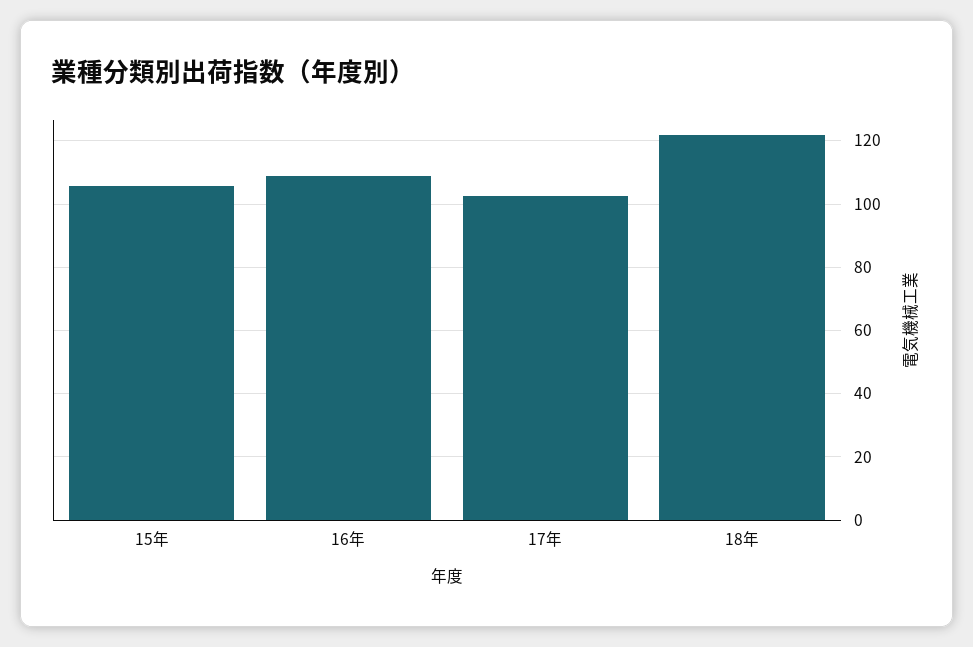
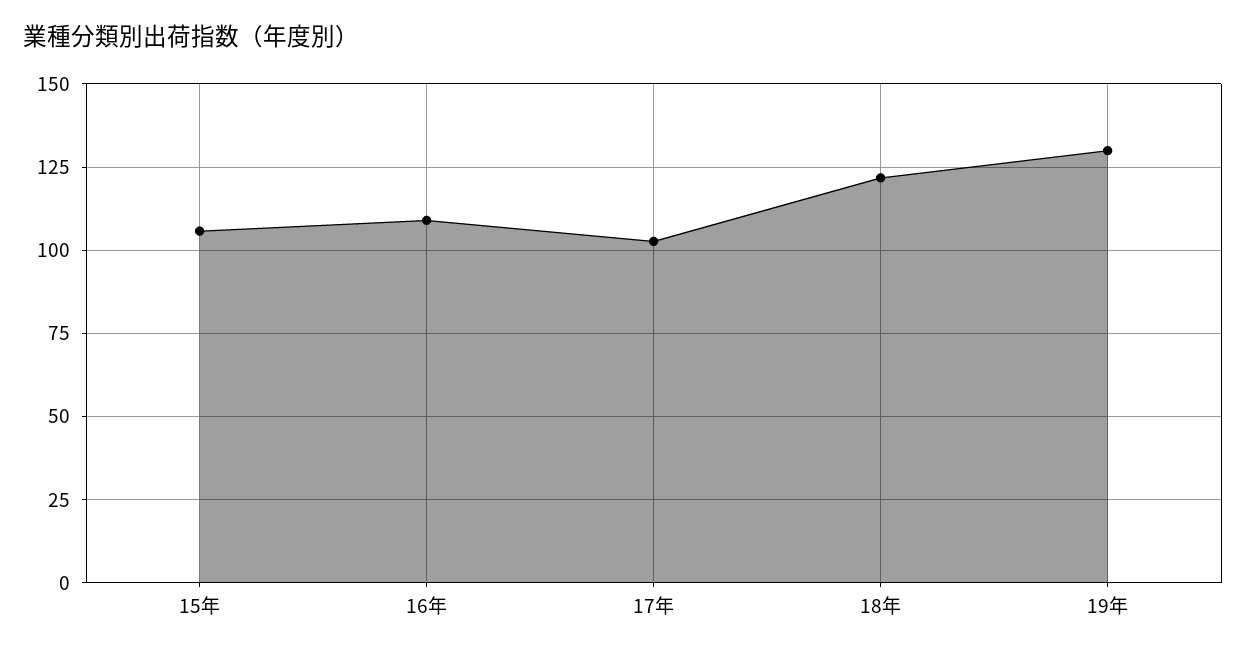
19年: none -> 130

